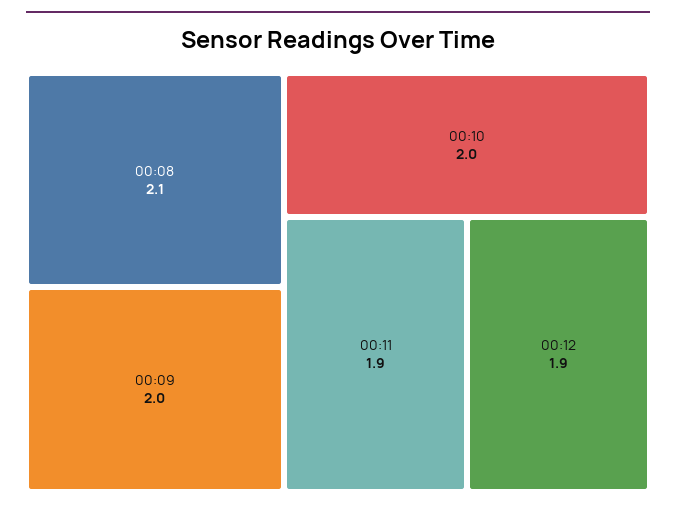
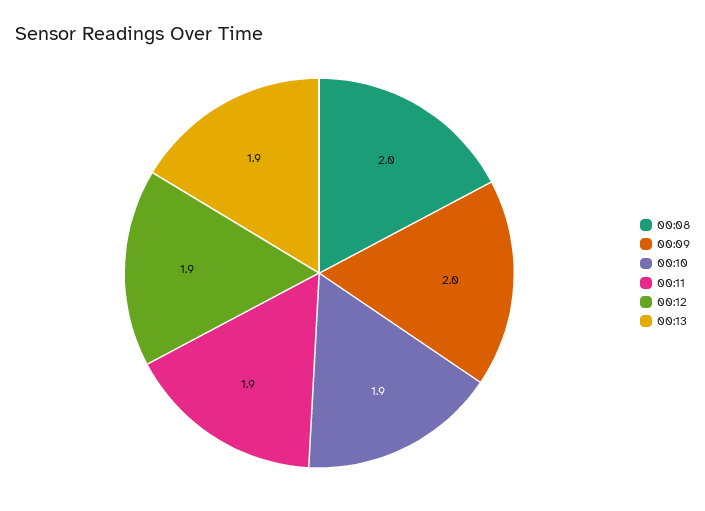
00:08: 2.1 -> 2
00:10: 2 -> 1.9
00:13: none -> 1.9

